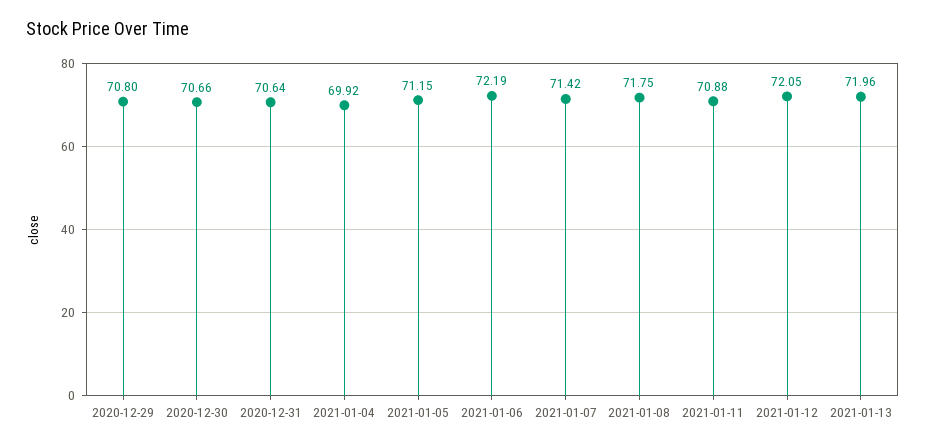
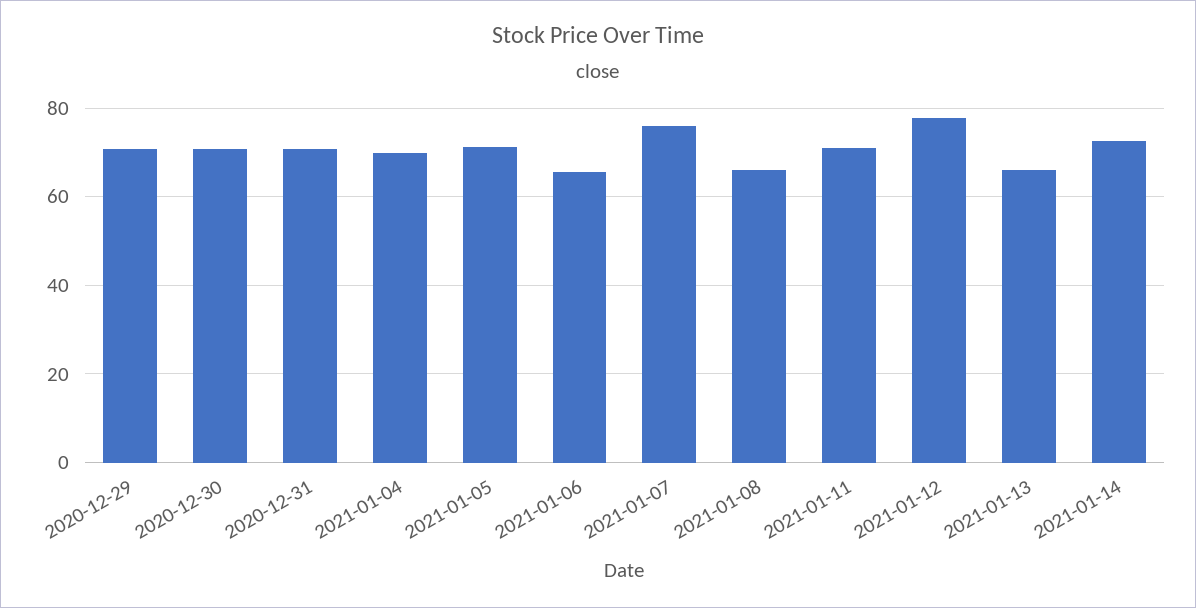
2021-01-06: 72.19 -> 66
2021-01-07: 71.42 -> 76
2021-01-08: 71.75 -> 66
2021-01-12: 72.05 -> 78
2021-01-13: 71.96 -> 66
2021-01-14: none -> 72

